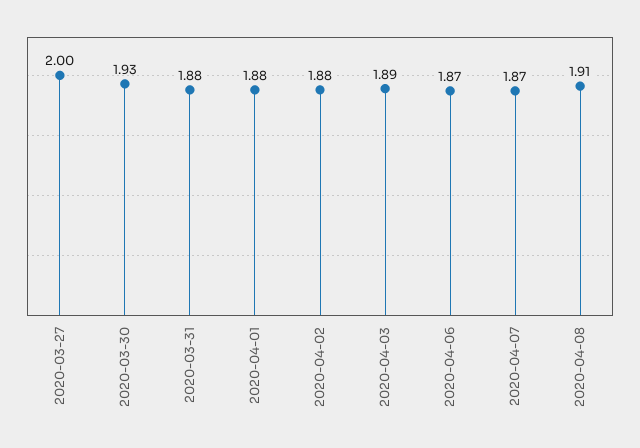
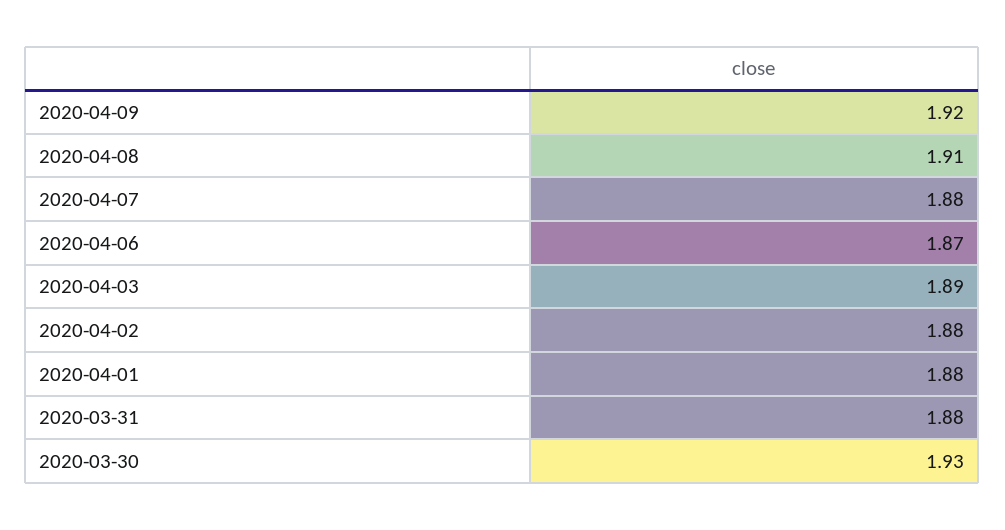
2020-03-27: 2 -> none
2020-04-07: 1.87 -> 1.88
2020-04-09: none -> 1.92

